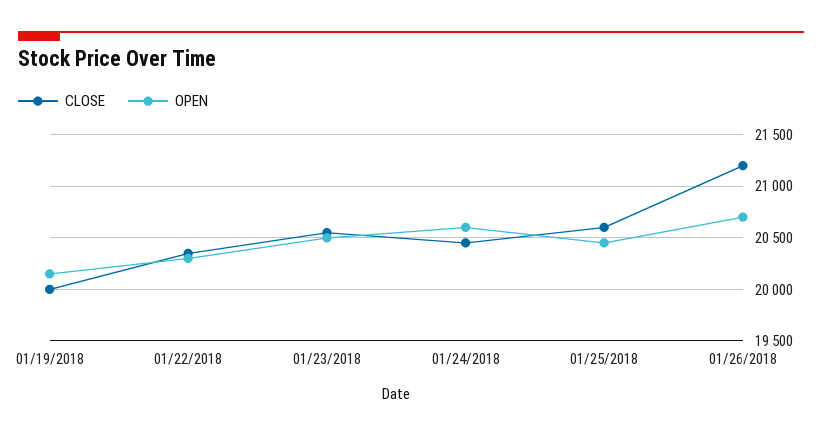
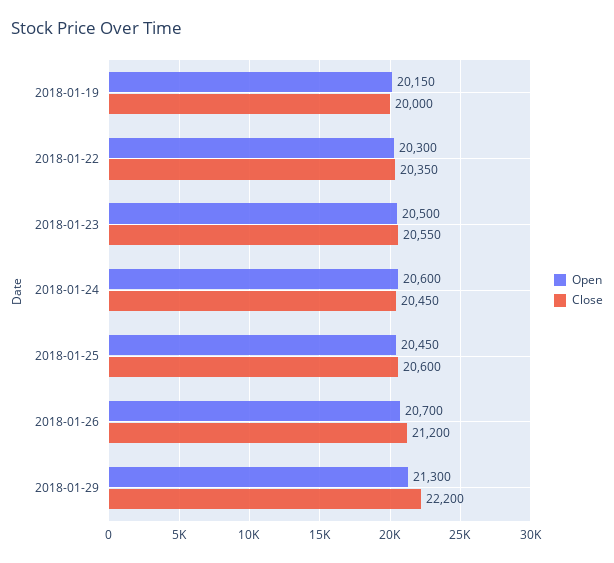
OPEN, 2018-01-29: none -> 21300
CLOSE, 2018-01-29: none -> 22200

